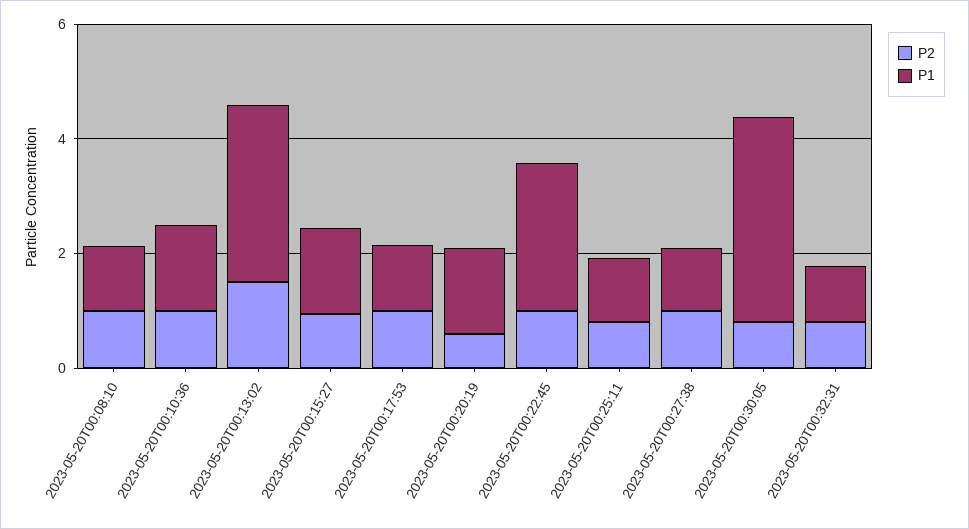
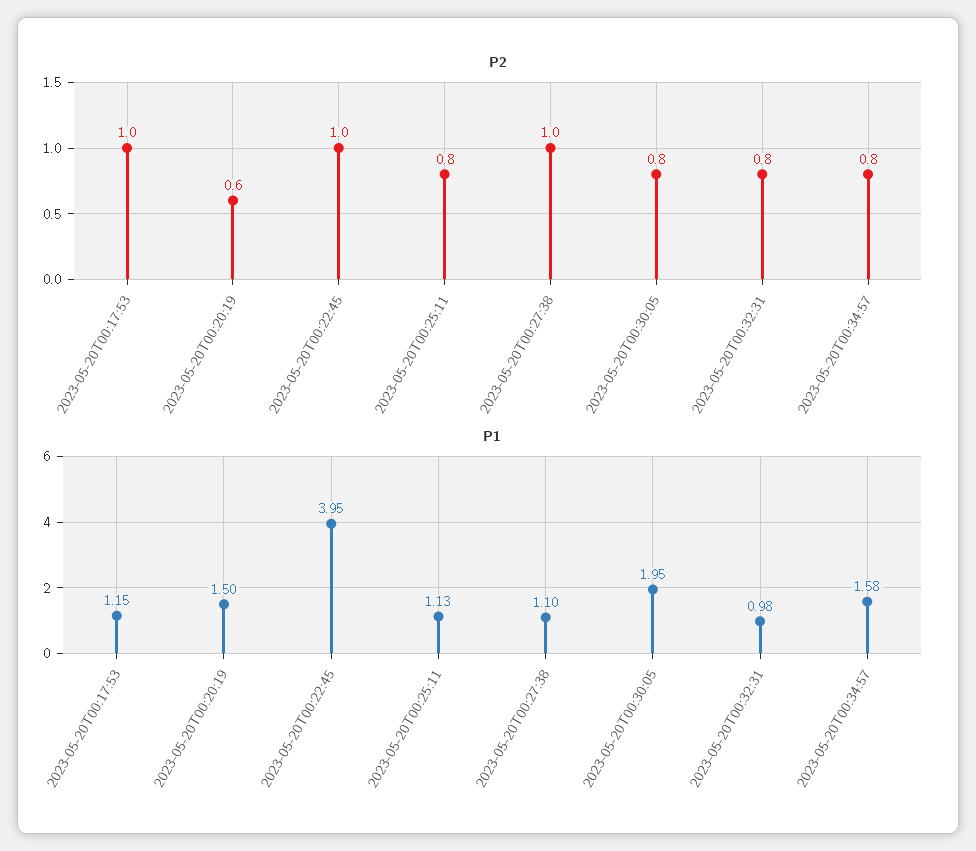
P2, 2023-05-20T00:08:10: 1 -> none
P1, 2023-05-20T00:08:10: 1 -> none
P2, 2023-05-20T00:10:36: 1 -> none
P1, 2023-05-20T00:10:36: 1.5 -> none
P2, 2023-05-20T00:13:02: 1.5 -> none
P1, 2023-05-20T00:13:02: 3 -> none
P2, 2023-05-20T00:15:27: 1 -> none
P1, 2023-05-20T00:15:27: 1.5 -> none
P1, 2023-05-20T00:22:45: 2.5 -> 3.95
P1, 2023-05-20T00:30:05: 3.5 -> 1.95
P2, 2023-05-20T00:34:57: none -> 0.8
P1, 2023-05-20T00:34:57: none -> 1.58

